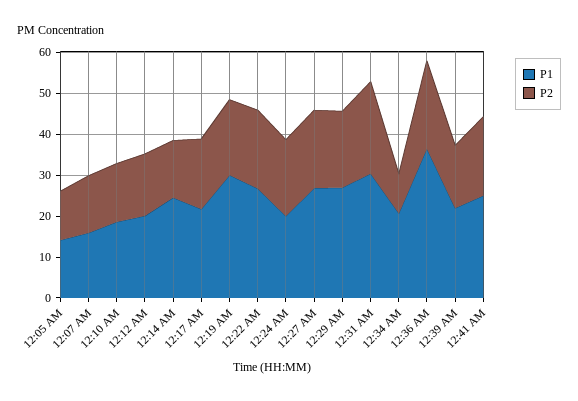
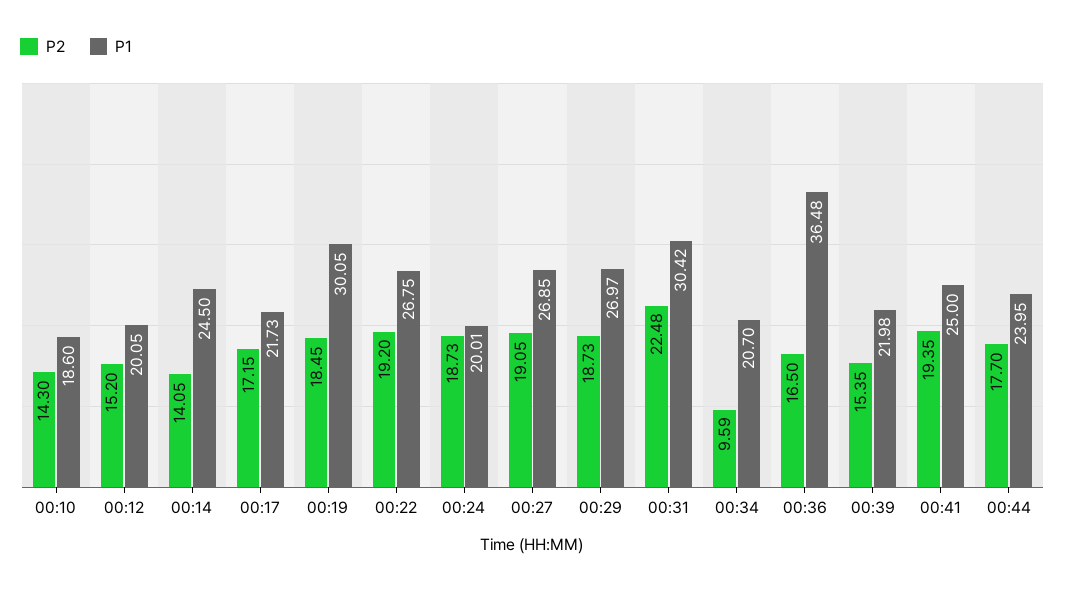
P1, 12:05 AM: 14 -> none
P2, 12:05 AM: 12 -> none
P1, 12:07 AM: 16 -> none
P2, 12:07 AM: 14 -> none
P2, 12:36 AM: 22 -> 16.5
P2, 00:44: none -> 17.7
P1, 00:44: none -> 23.95

